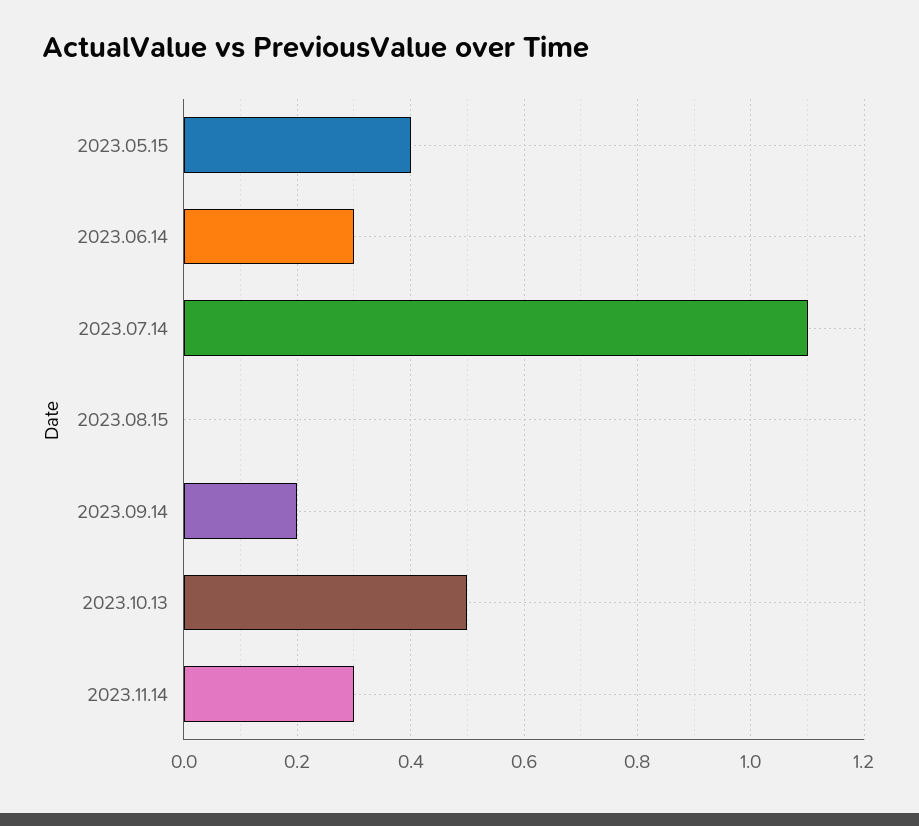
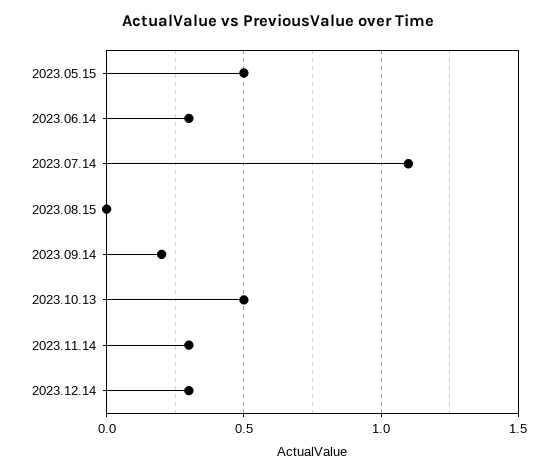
2023.05.15: 0.4 -> 0.5
2023.12.14: none -> 0.3

